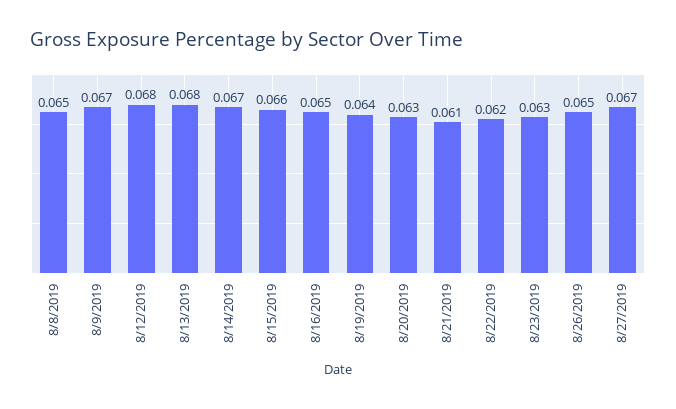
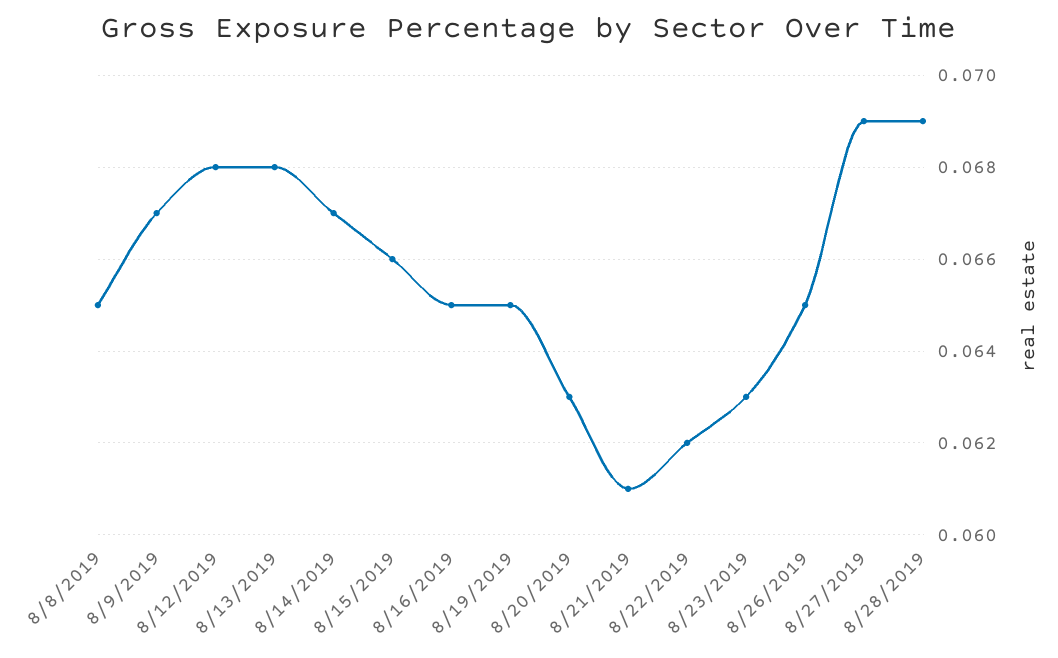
8/19/2019: 0.064 -> 0.065
8/27/2019: 0.067 -> 0.069
8/28/2019: none -> 0.069

